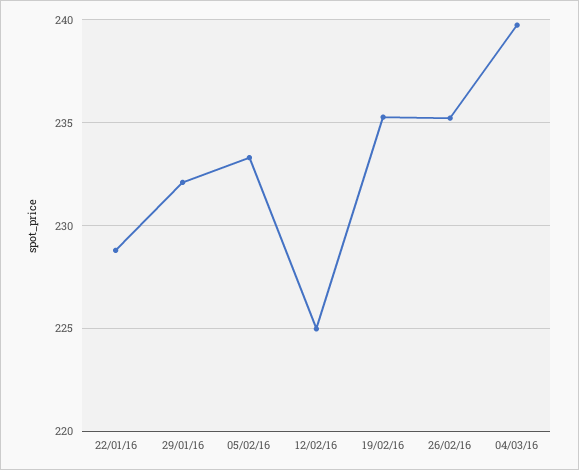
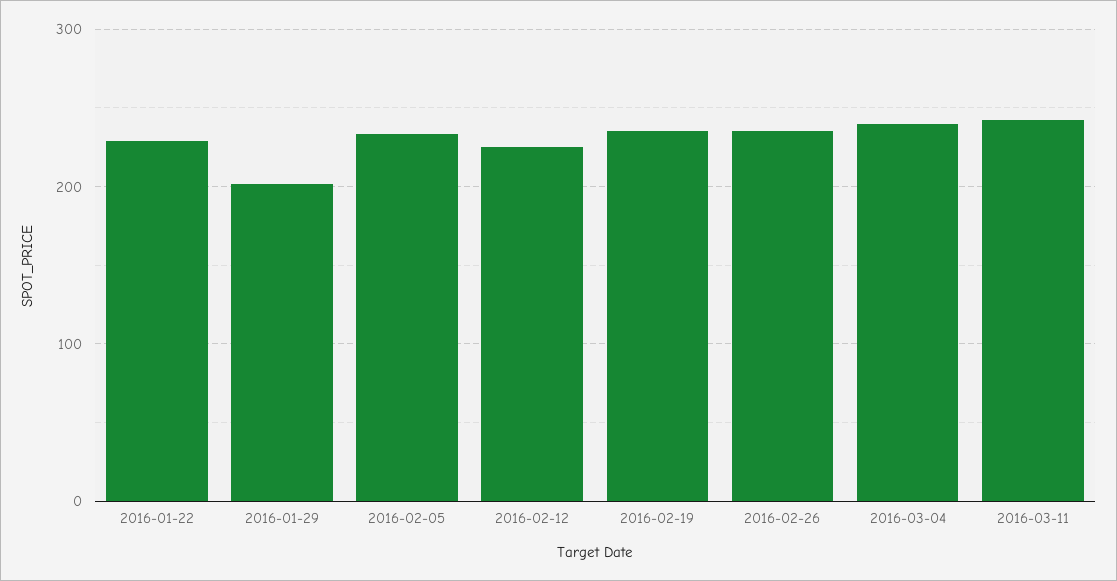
29/01/16: 232 -> 200
2016-03-11: none -> 240

